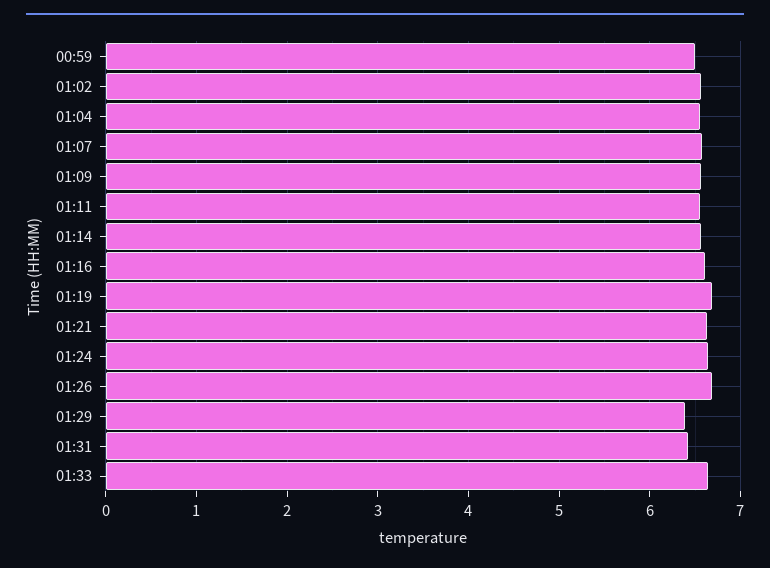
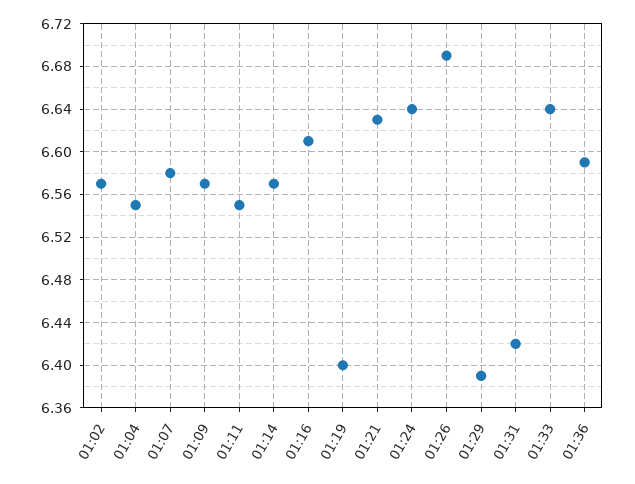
00:59: 6.5 -> none
01:19: 6.7 -> 6.4
01:36: none -> 6.59

